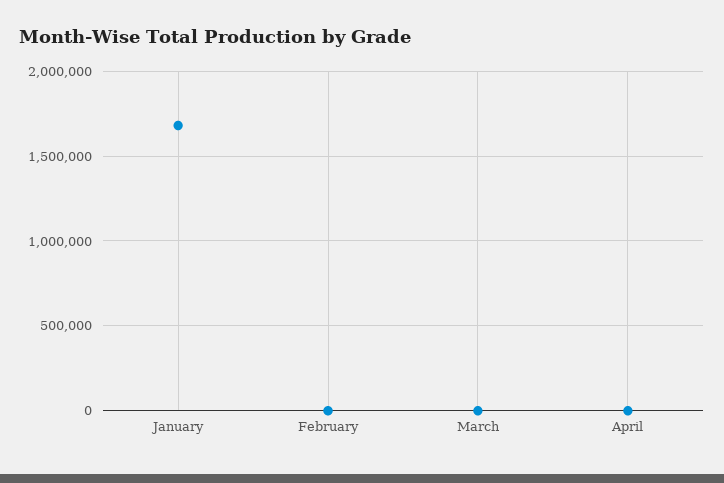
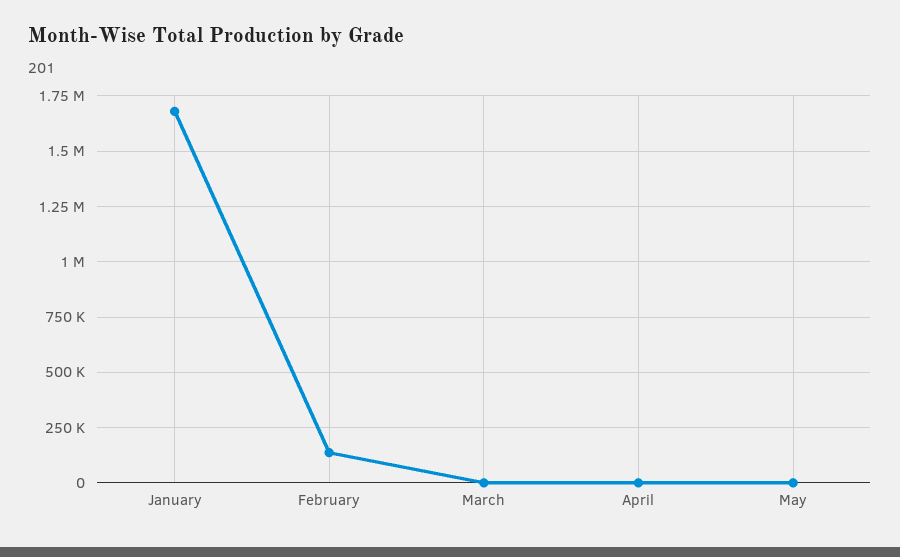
February: 0 -> 150000
May: none -> 0

